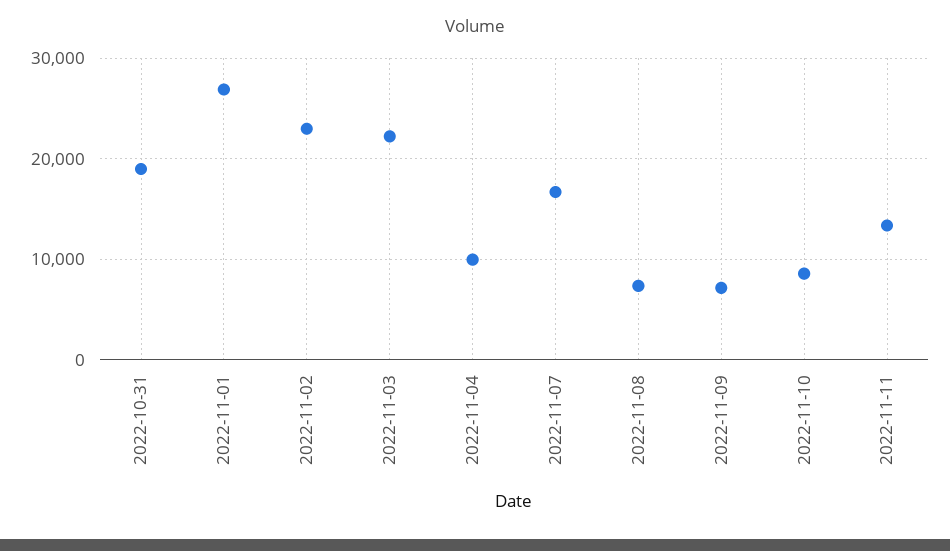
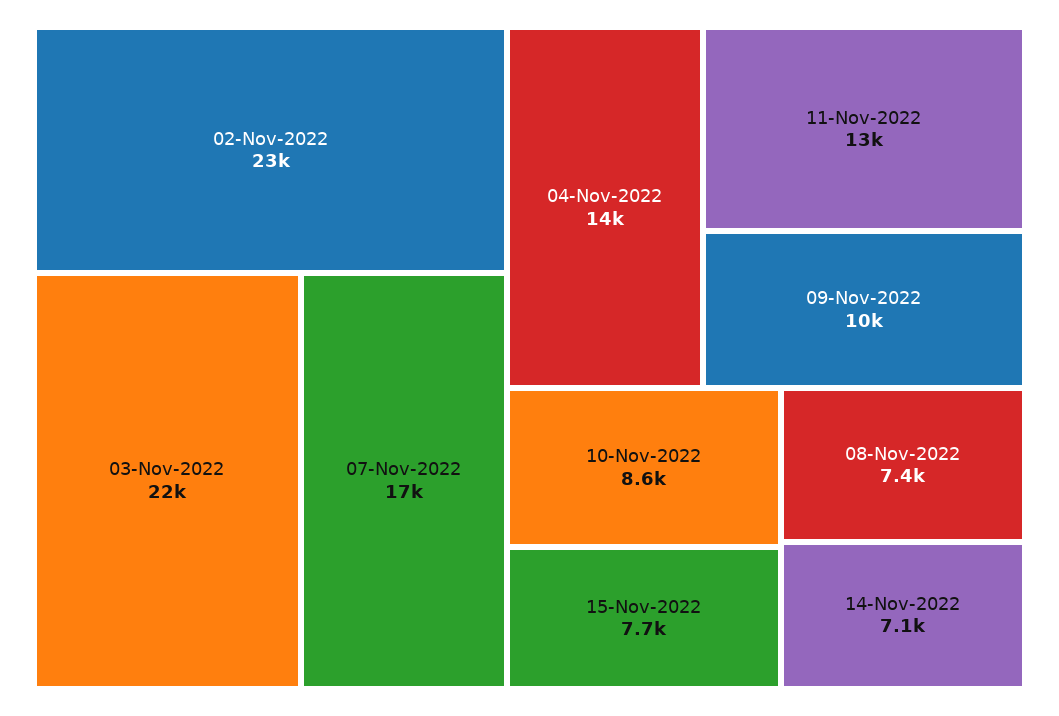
2022-10-31: 19000 -> none
2022-11-01: 27000 -> none
2022-11-04: 10000 -> 14000
2022-11-09: 7000 -> 10000
15-Nov-2022: none -> 7700
14-Nov-2022: none -> 7100

